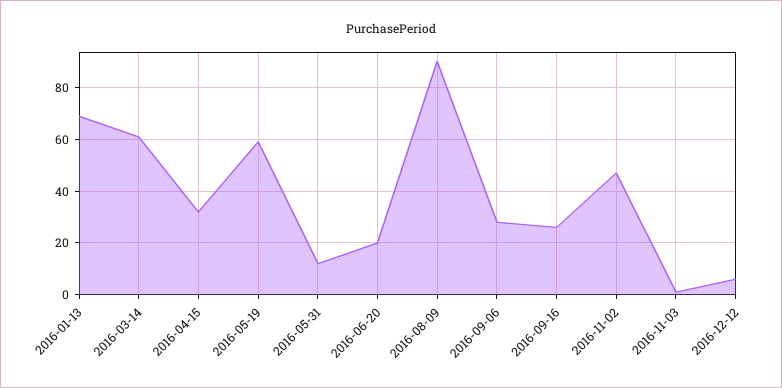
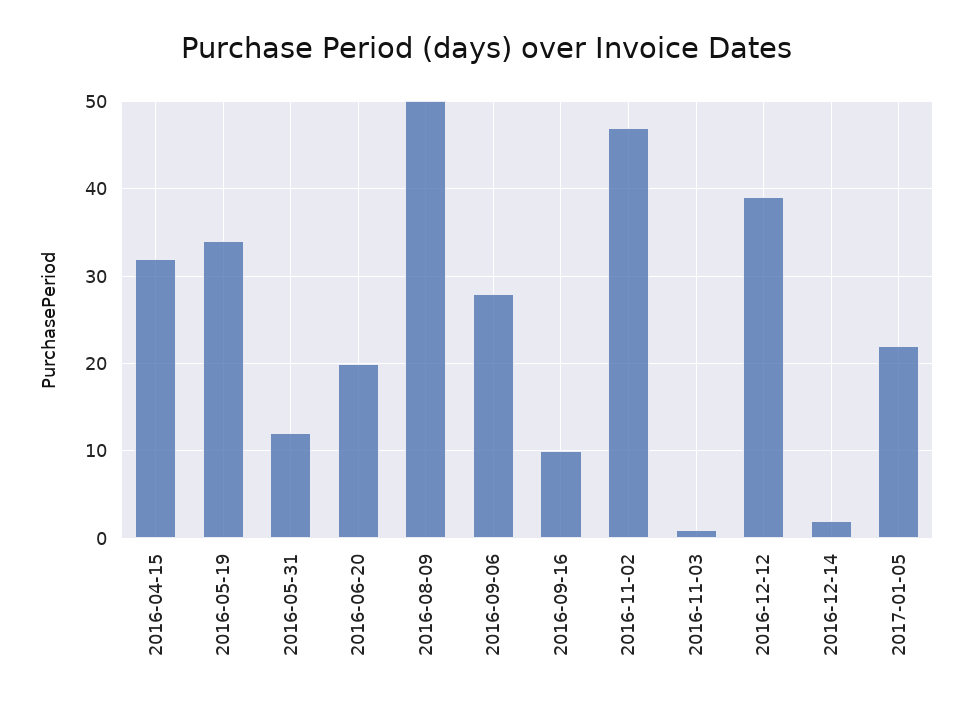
2016-01-13: 70 -> none
2016-03-14: 60 -> none
2016-05-19: 60 -> 34
2016-08-09: 90 -> 50
2016-09-16: 25 -> 10
2016-12-12: 5 -> 39
2016-12-14: none -> 2
2017-01-05: none -> 22

